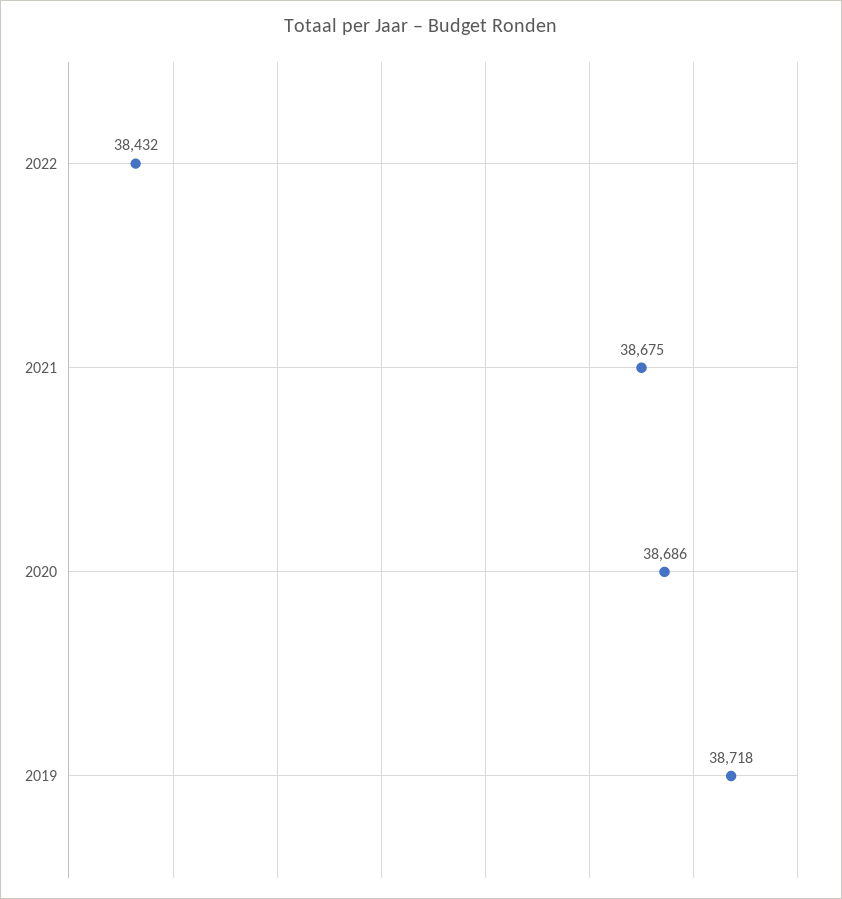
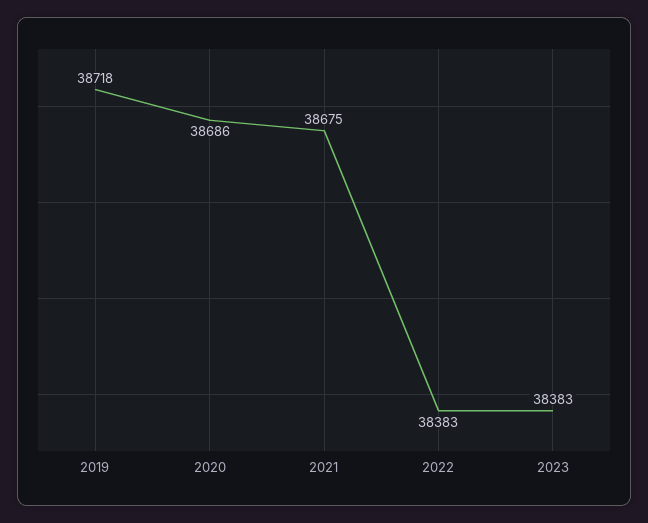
2022: 38432 -> 38383
2023: none -> 38383

